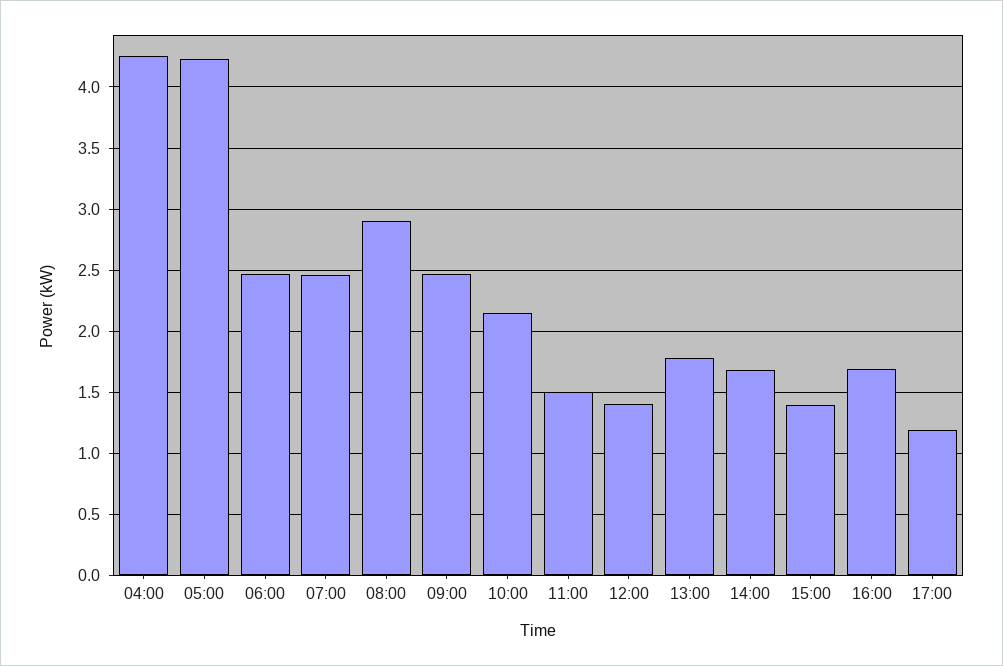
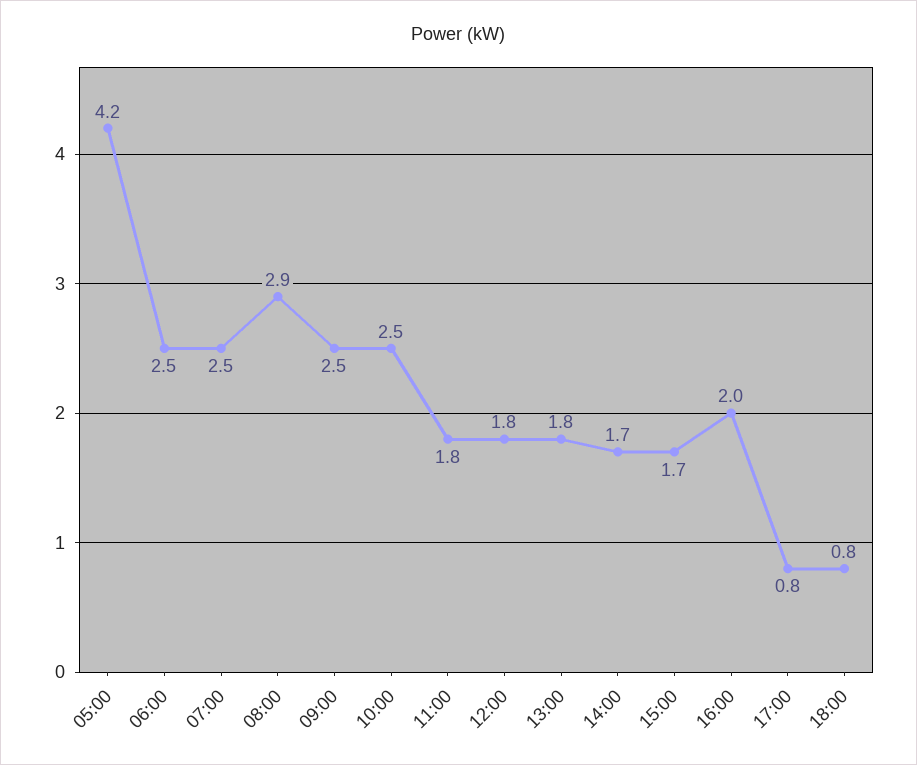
04:00: 4.25 -> none
10:00: 2.15 -> 2.5
11:00: 1.5 -> 1.8
12:00: 1.4 -> 1.8
15:00: 1.4 -> 1.7
16:00: 1.7 -> 2
17:00: 1.2 -> 0.8
18:00: none -> 0.8

